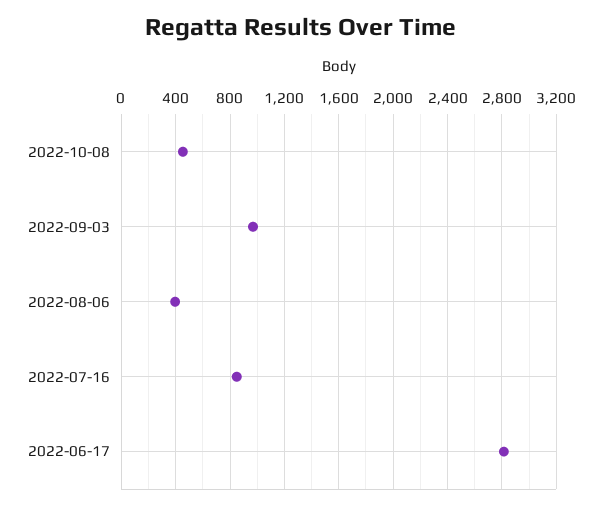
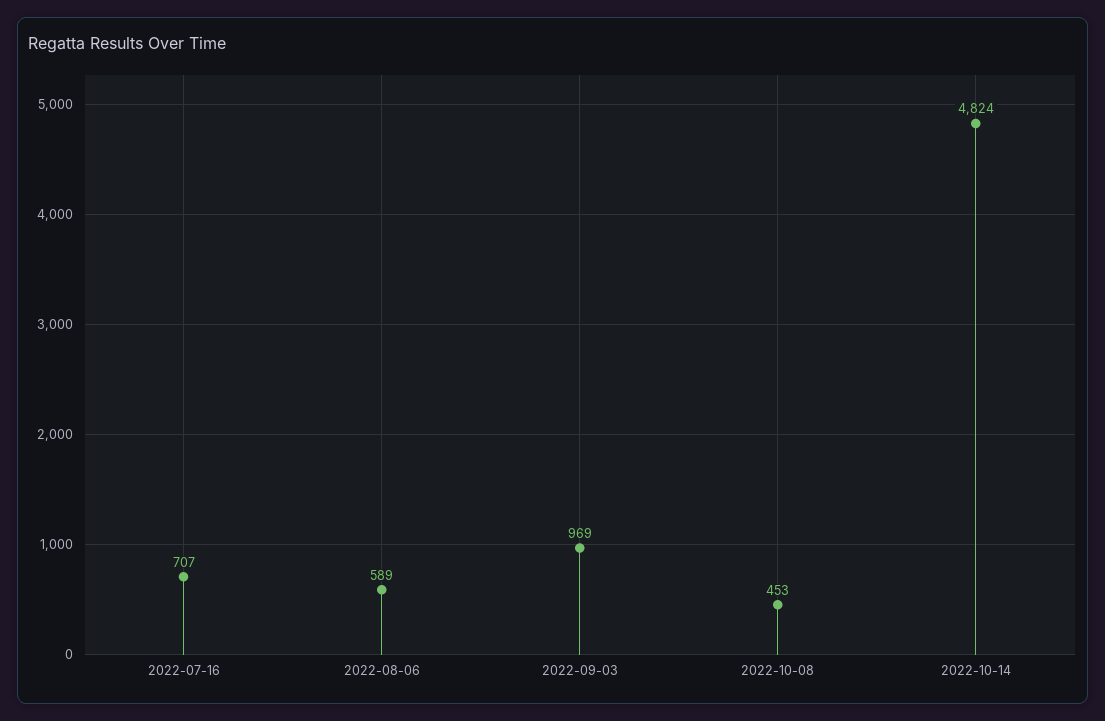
2022-08-06: 400 -> 589
2022-07-16: 850 -> 707
2022-06-17: 2800 -> none
2022-10-14: none -> 4824

